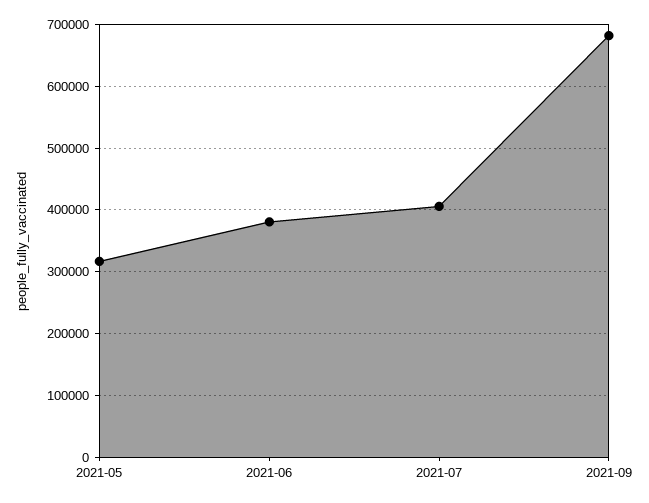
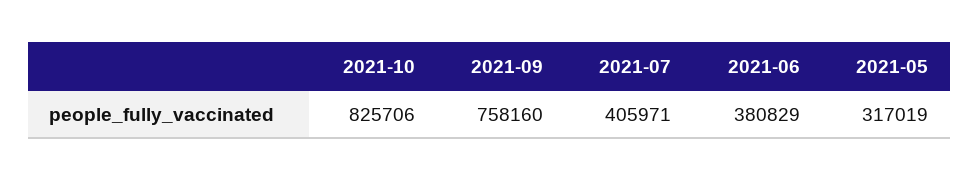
2021-09: 680000 -> 758160
2021-10: none -> 825706

